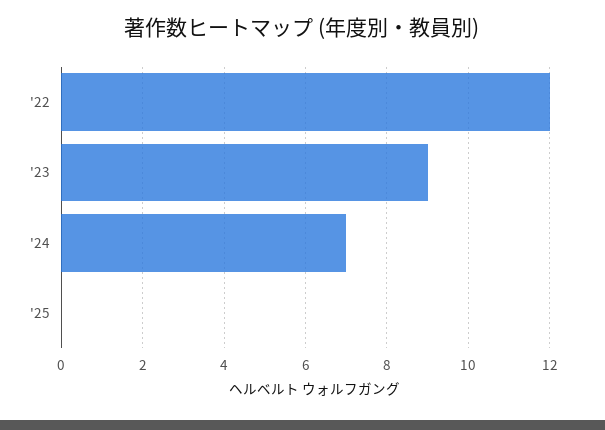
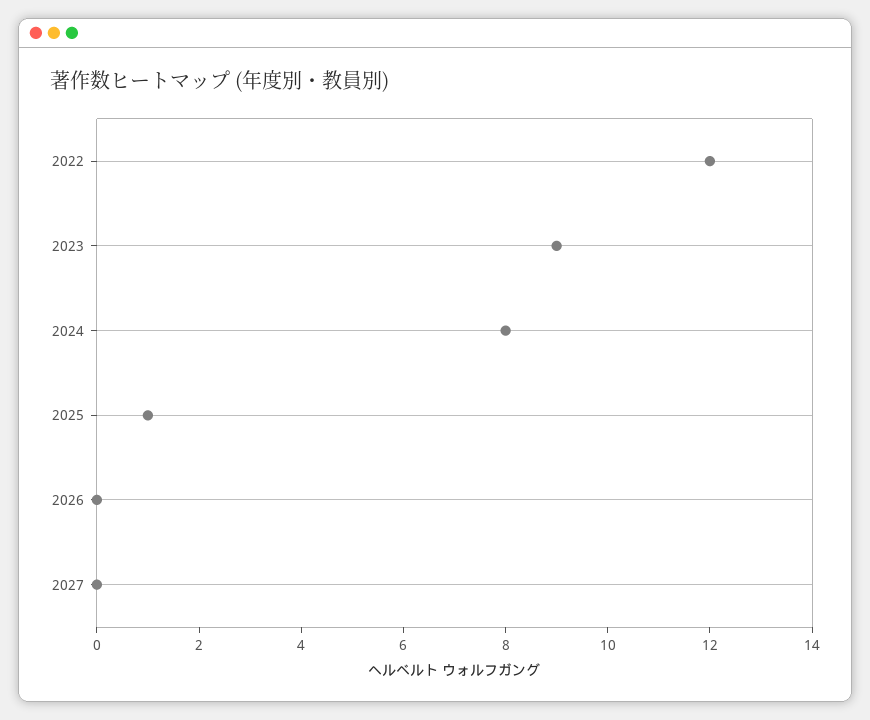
'24: 7 -> 8
'25: 0 -> 1
2026: none -> 0
2027: none -> 0

